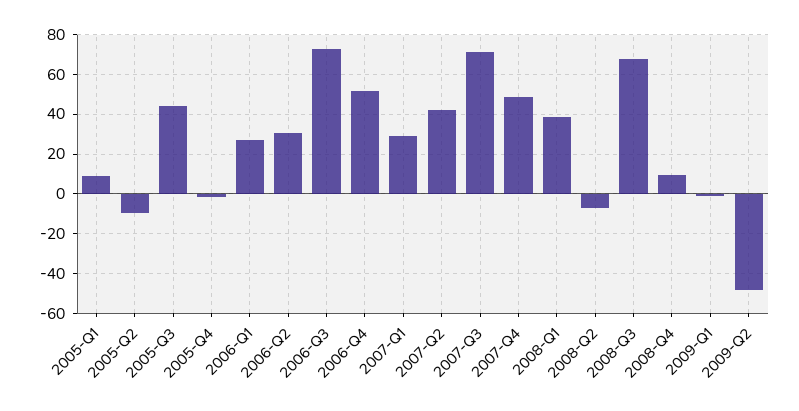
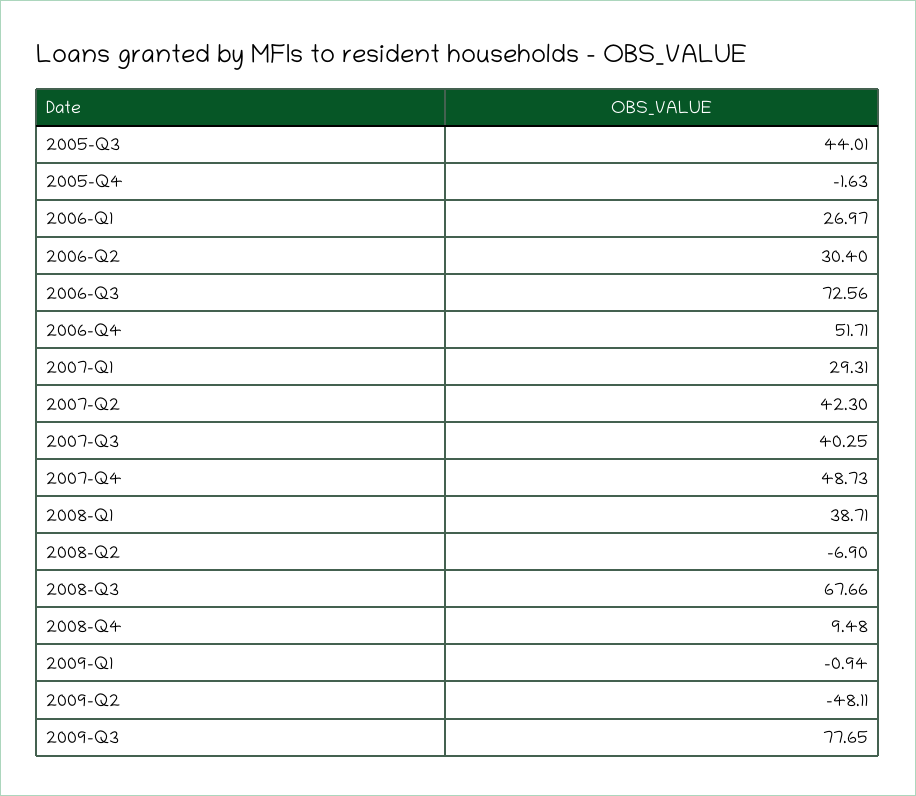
2005-Q1: 10 -> none
2005-Q2: -10 -> none
2007-Q3: 70 -> 40.25
2009-Q3: none -> 77.65

